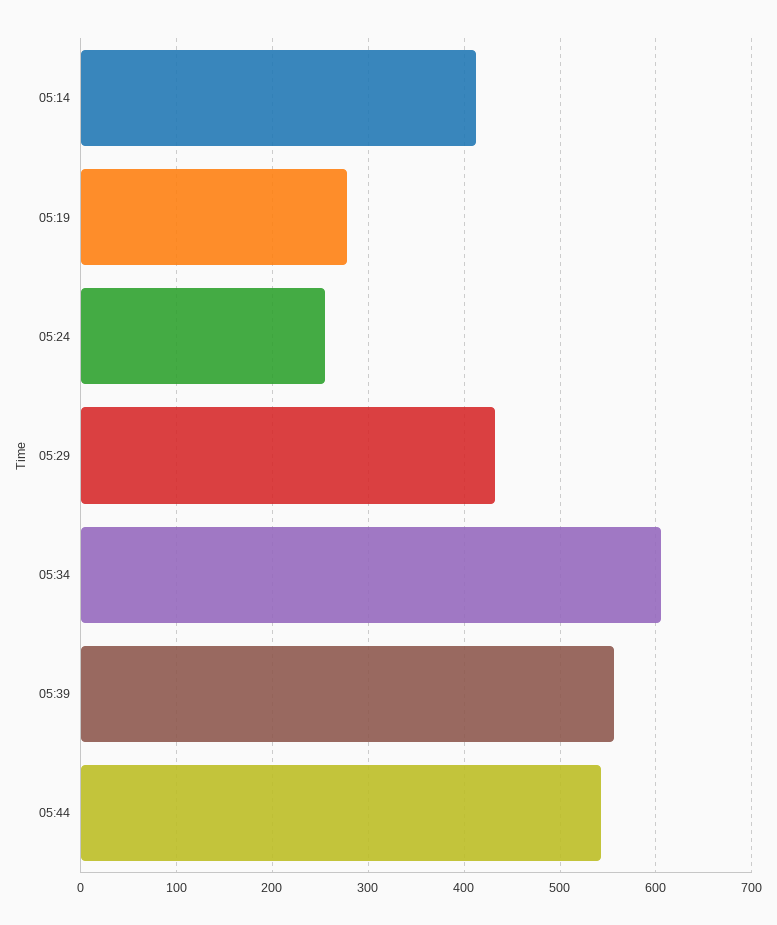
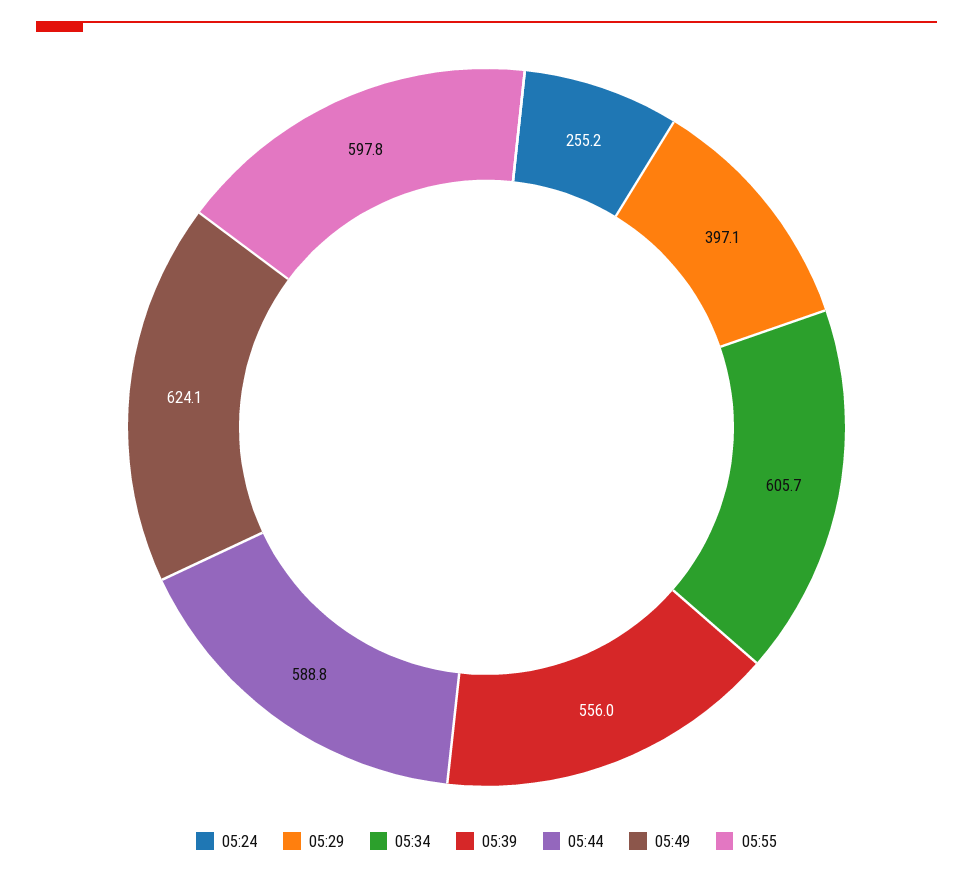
05:14: 410 -> none
05:19: 280 -> none
05:29: 430 -> 397.1
05:44: 540 -> 588.8
05:49: none -> 624.1
05:55: none -> 597.8

